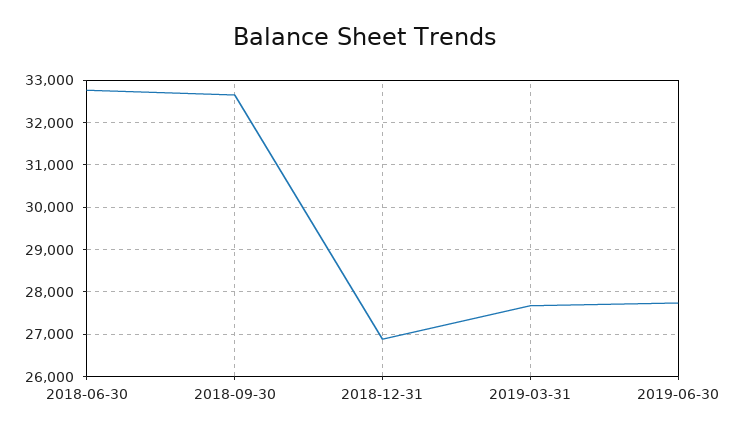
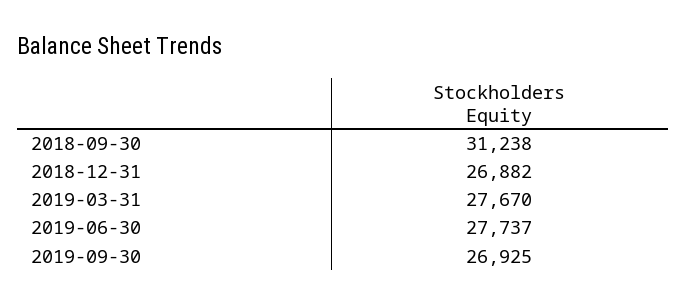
2018-06-30: 32800 -> none
2018-09-30: 32600 -> 31238
2019-09-30: none -> 26925

